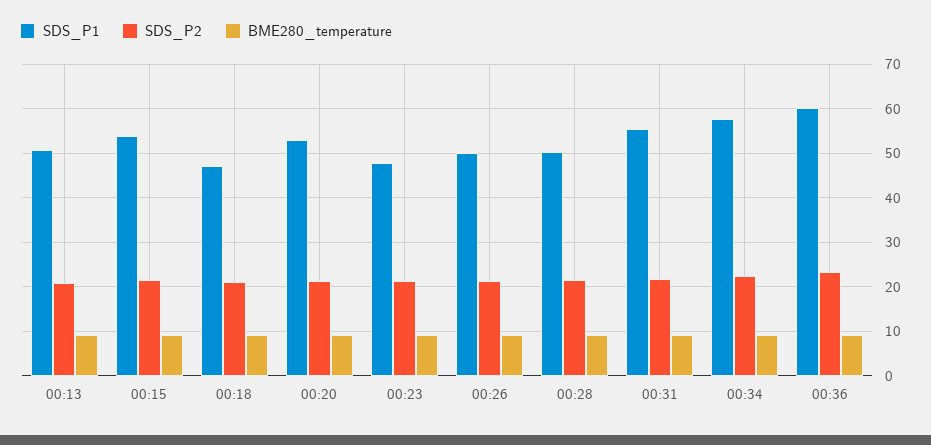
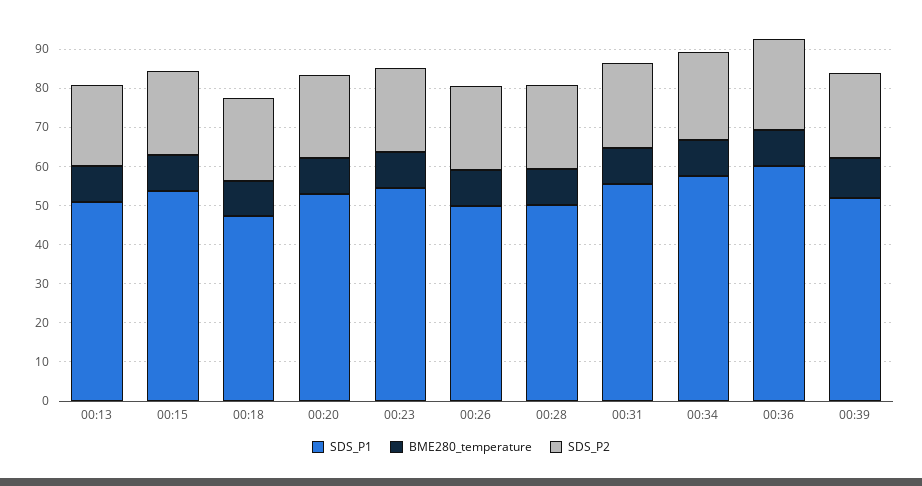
SDS_P1, 00:23: 48 -> 55
SDS_P1, 00:39: none -> 52.5
BME280_temperature, 00:39: none -> 10
SDS_P2, 00:39: none -> 22.5

